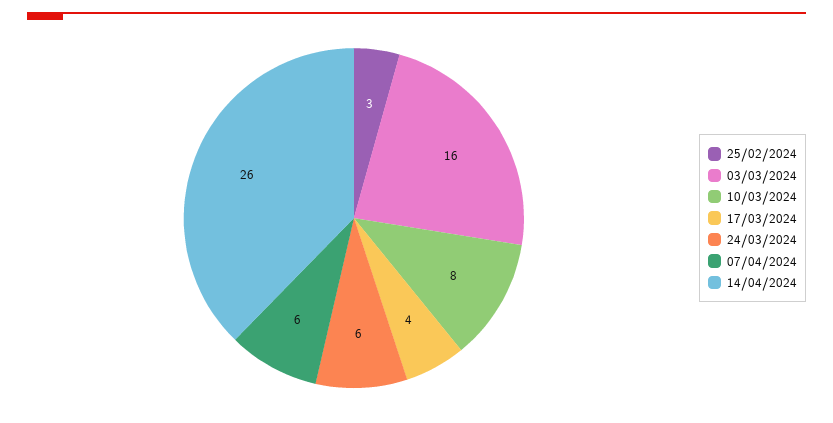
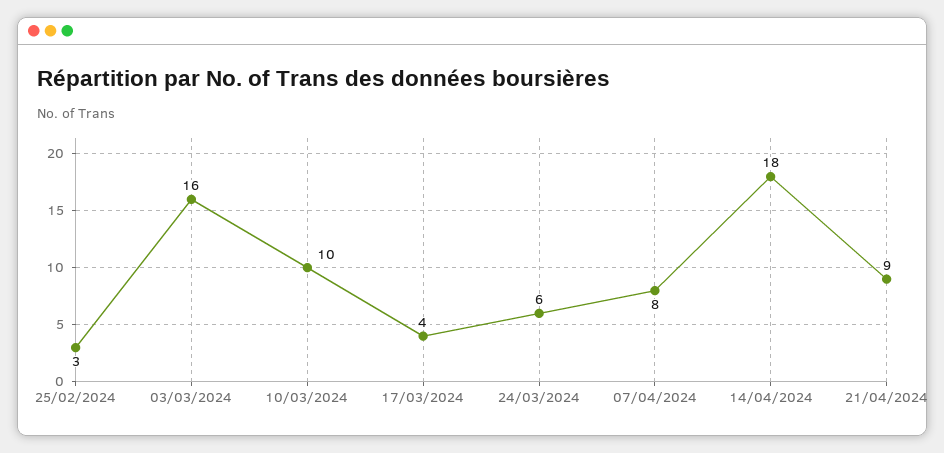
10/03/2024: 8 -> 10
07/04/2024: 6 -> 8
14/04/2024: 26 -> 18
21/04/2024: none -> 9

